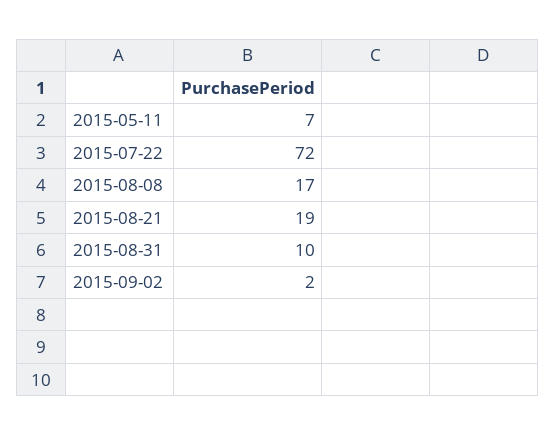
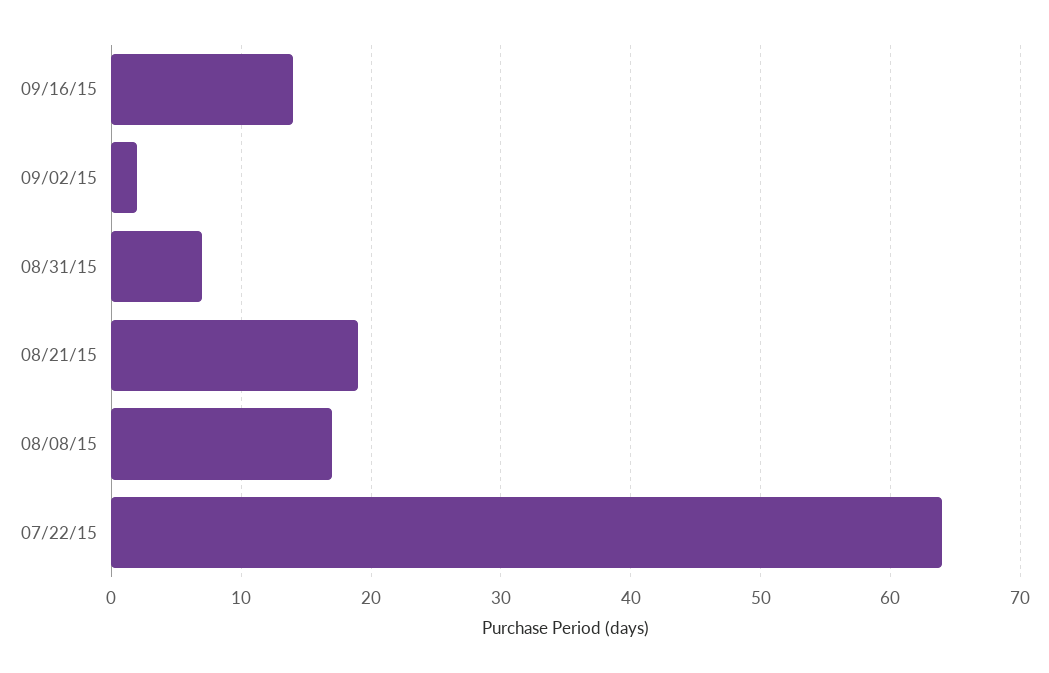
2015-05-11: 7 -> none
2015-07-22: 72 -> 64
2015-08-31: 10 -> 7
09/16/15: none -> 14

